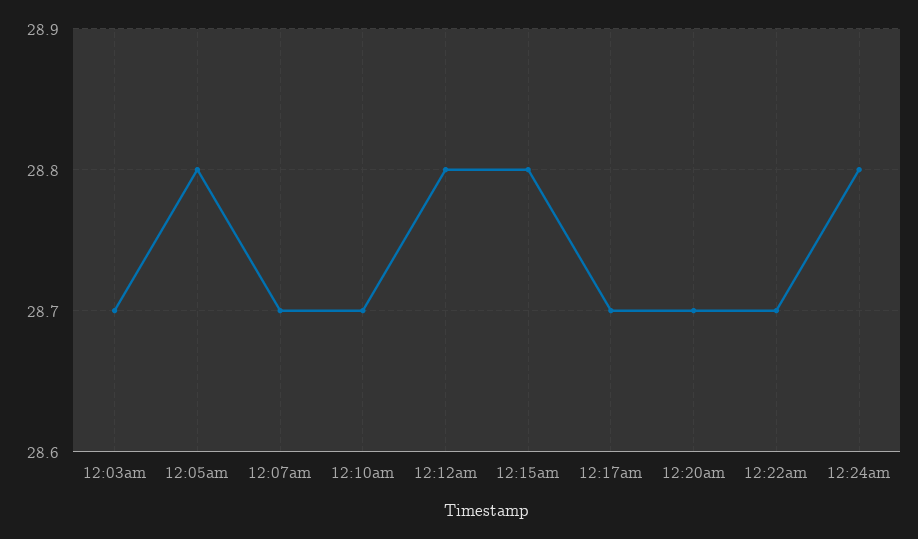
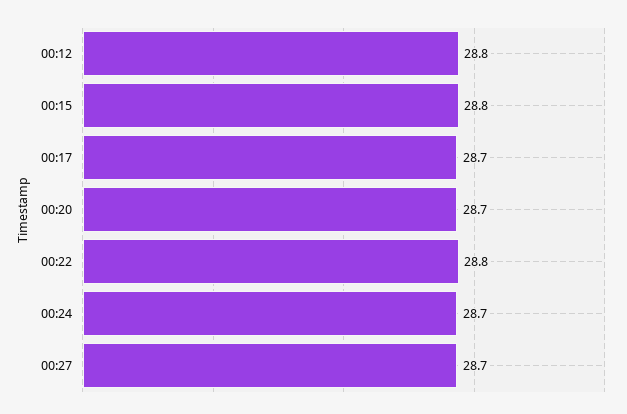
12:03am: 28.7 -> none
12:05am: 28.8 -> none
12:07am: 28.7 -> none
12:10am: 28.7 -> none
12:22am: 28.7 -> 28.8
12:24am: 28.8 -> 28.7
00:27: none -> 28.7

